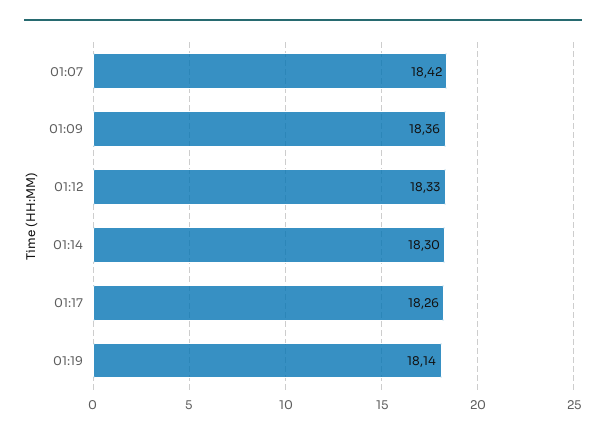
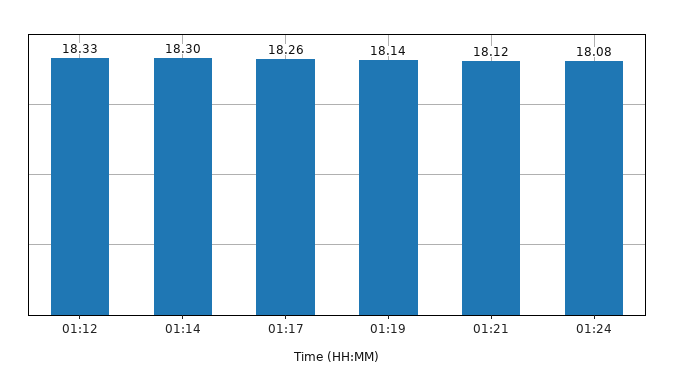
01:07: 18.42 -> none
01:09: 18.36 -> none
01:21: none -> 18.12
01:24: none -> 18.08

